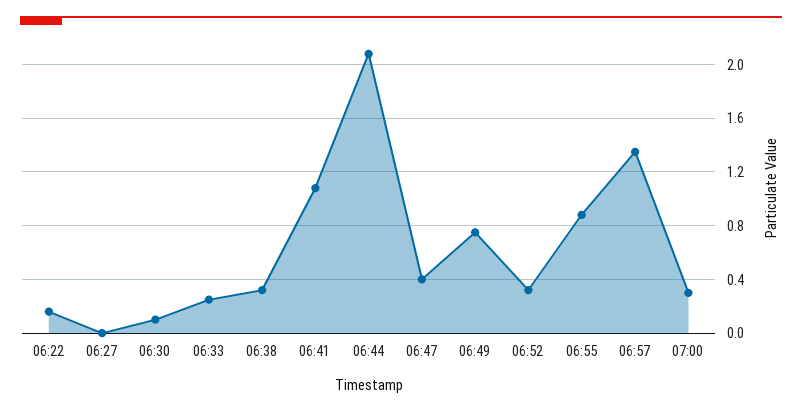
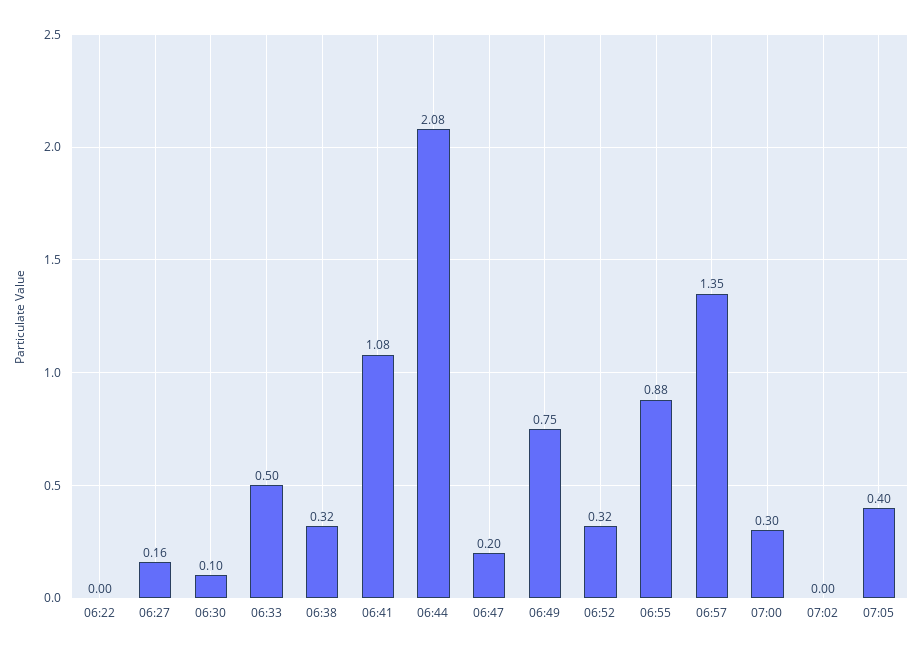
06:22: 0.15 -> 0
06:27: 0 -> 0.16
06:33: 0.25 -> 0.5
06:47: 0.4 -> 0.2
07:02: none -> 0
07:05: none -> 0.4

